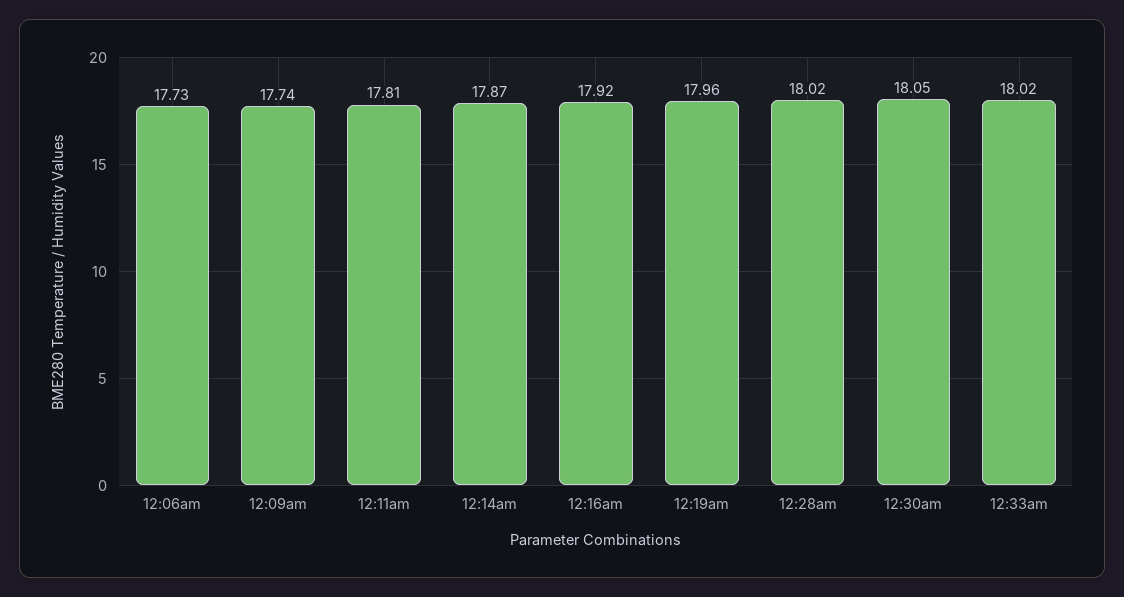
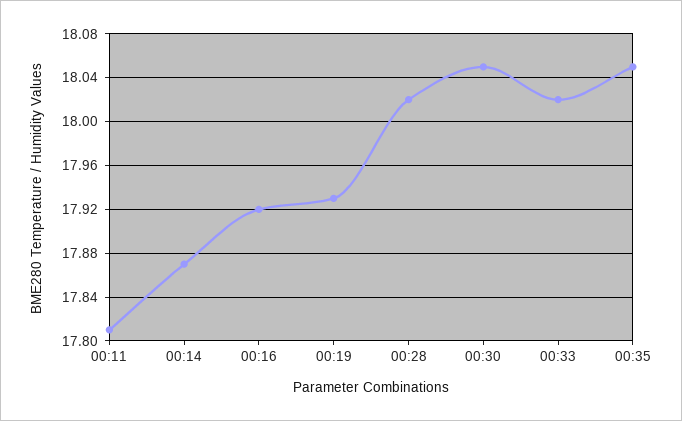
12:06am: 17.73 -> none
12:09am: 17.74 -> none
12:19am: 17.96 -> 17.93
00:35: none -> 18.05

